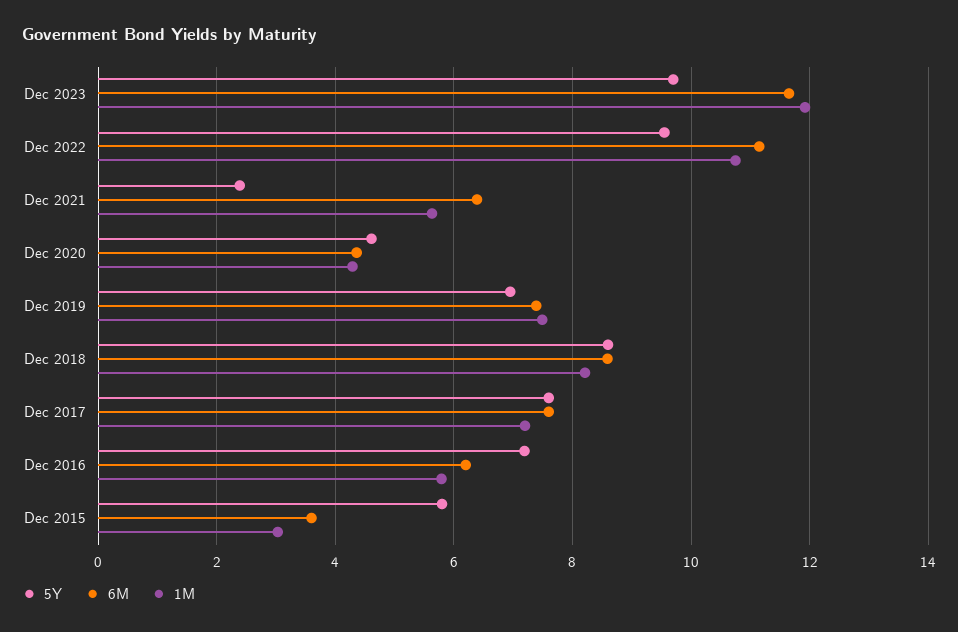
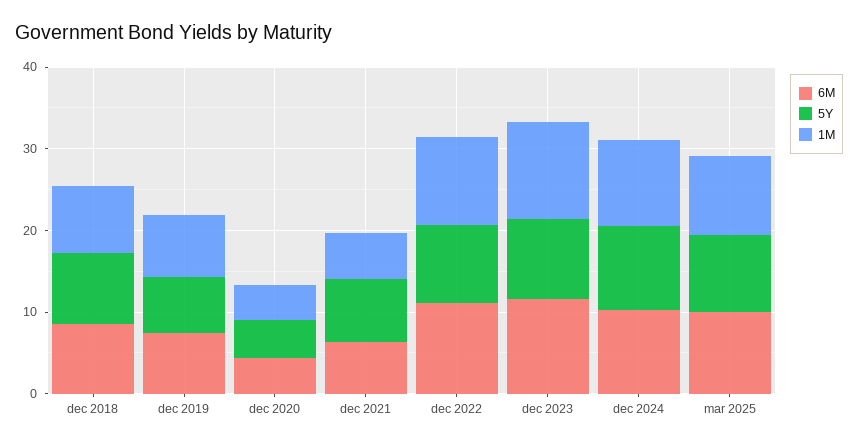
5Y, Dec 2021: 2.4 -> 8
5Y, Dec 2017: 7.6 -> none
6M, Dec 2017: 7.6 -> none
1M, Dec 2017: 7.2 -> none
5Y, Dec 2016: 7.2 -> none
6M, Dec 2016: 6.2 -> none
1M, Dec 2016: 5.8 -> none
5Y, Dec 2015: 5.8 -> none
6M, Dec 2015: 3.6 -> none
1M, Dec 2015: 3 -> none
6M, dec 2024: none -> 10
5Y, dec 2024: none -> 10
1M, dec 2024: none -> 10
6M, mar 2025: none -> 10
5Y, mar 2025: none -> 10
1M, mar 2025: none -> 10

